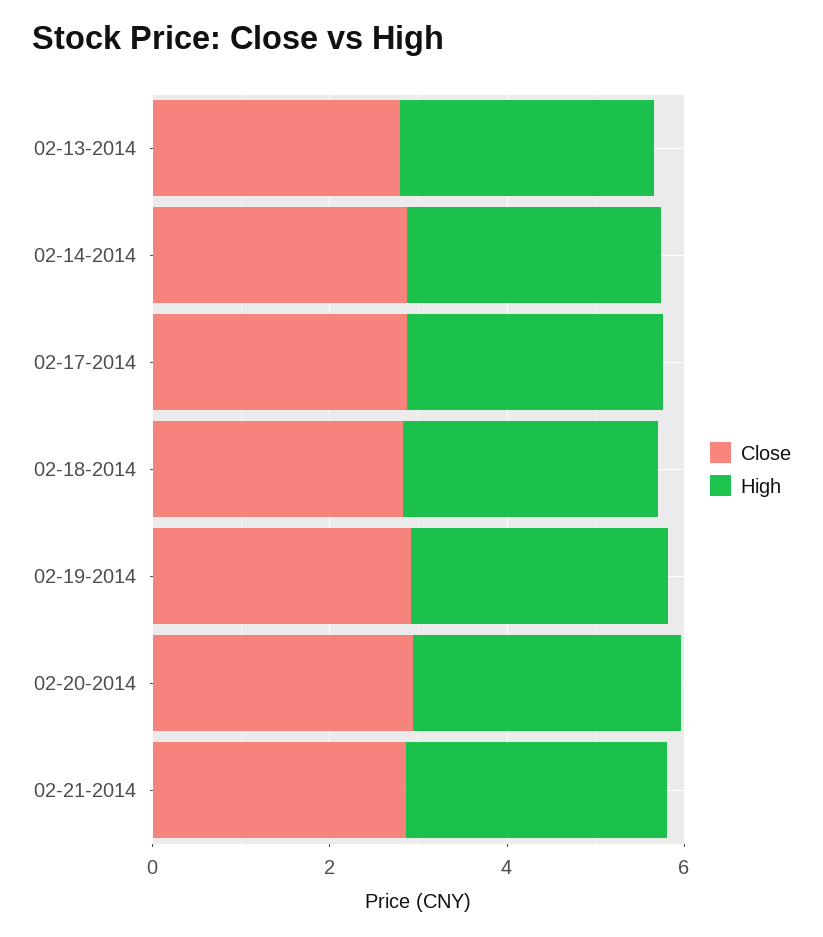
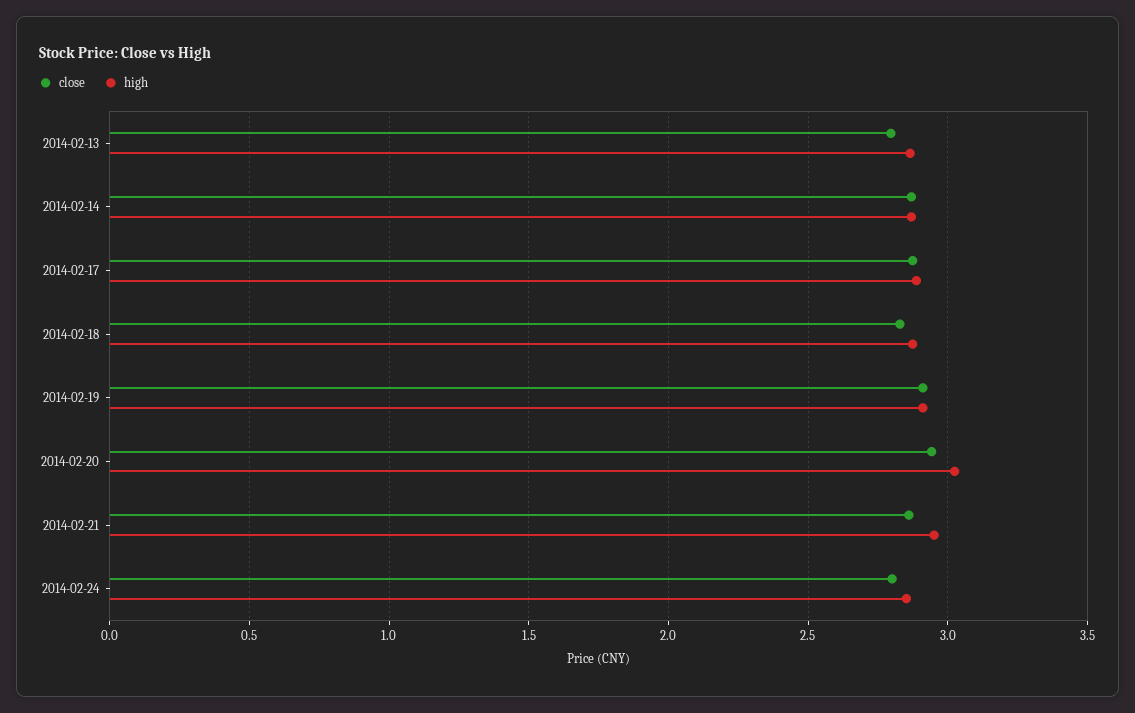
Close, 2014-02-24: none -> 2.8
High, 2014-02-24: none -> 2.85

